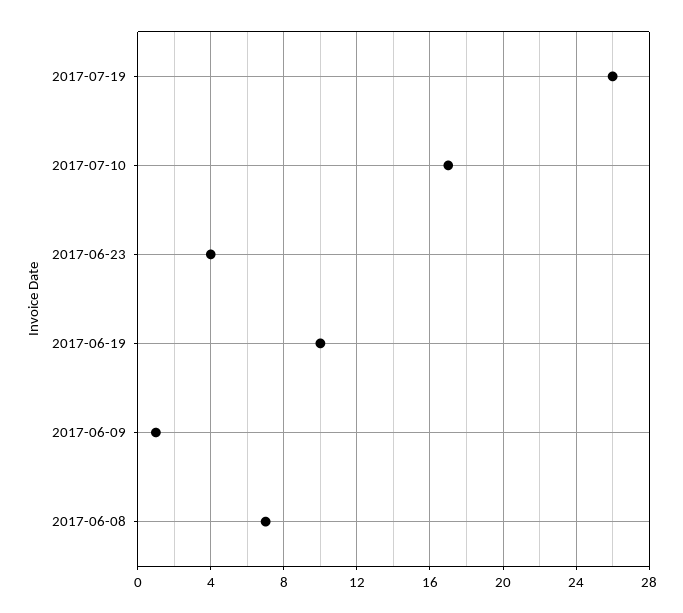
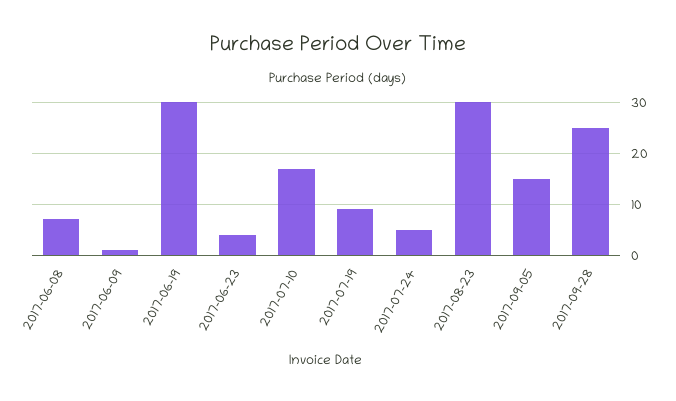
2017-07-19: 26 -> 10
2017-06-19: 10 -> 30
2017-07-24: none -> 5
2017-08-23: none -> 30
2017-09-05: none -> 15
2017-09-28: none -> 25

